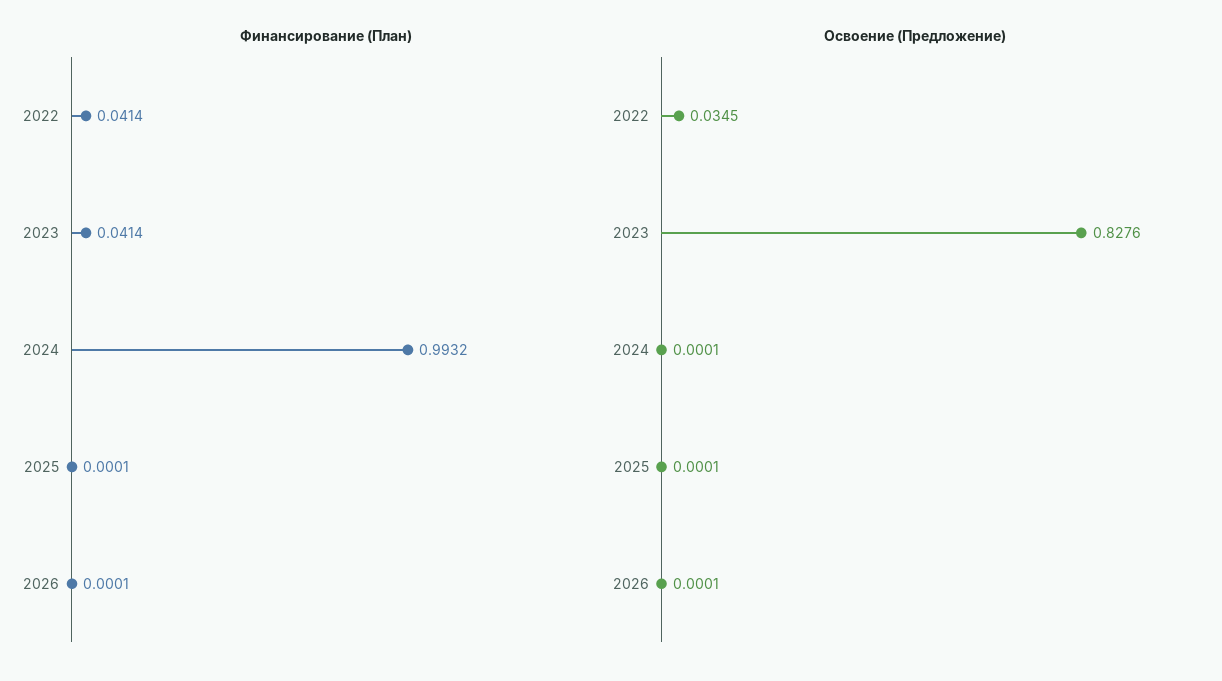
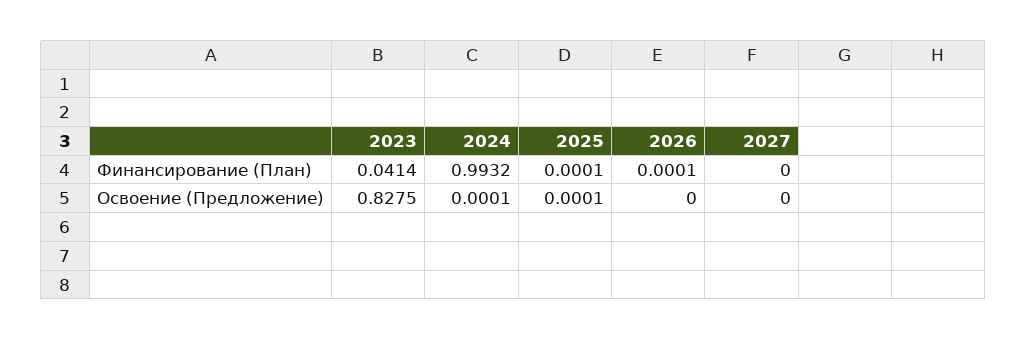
Финансирование (План), 2022: 0.0414 -> none
Освоение (Предложение), 2022: 0.0345 -> none
Освоение (Предложение), 2023: 0.8276 -> 0.8275
Освоение (Предложение), 2026: 0.0001 -> 0
Финансирование (План), 2027: none -> 0
Освоение (Предложение), 2027: none -> 0

